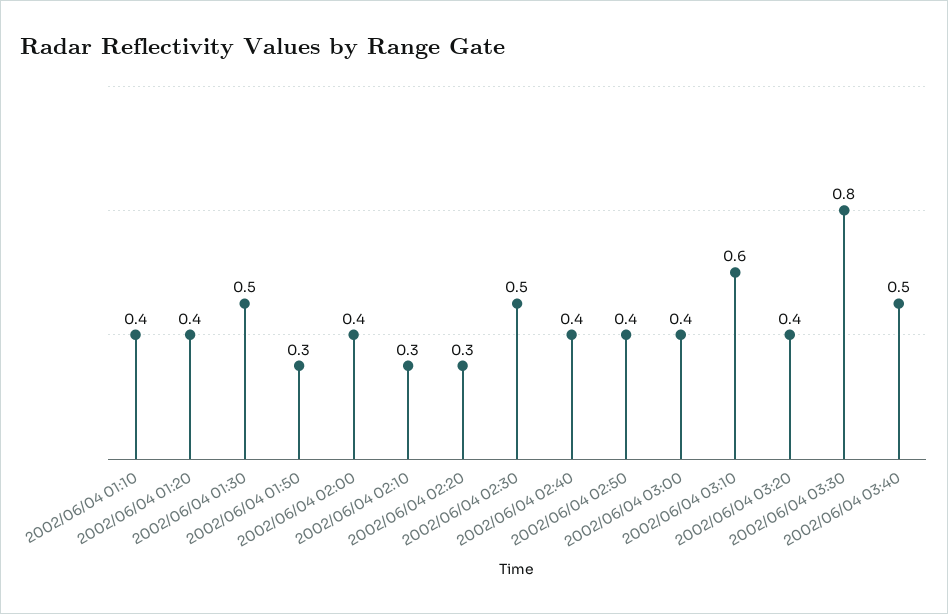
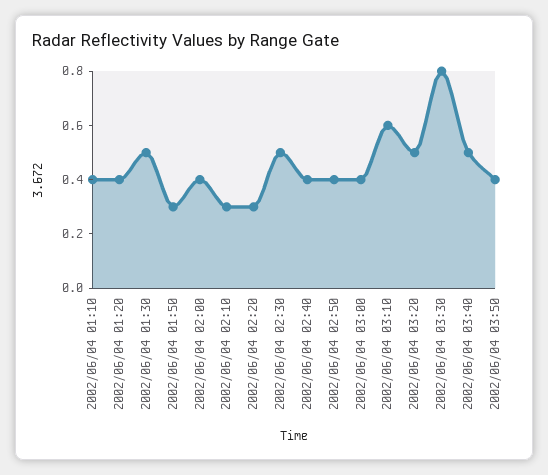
2002/06/04 03:20: 0.4 -> 0.5
2002/06/04 03:50: none -> 0.4

